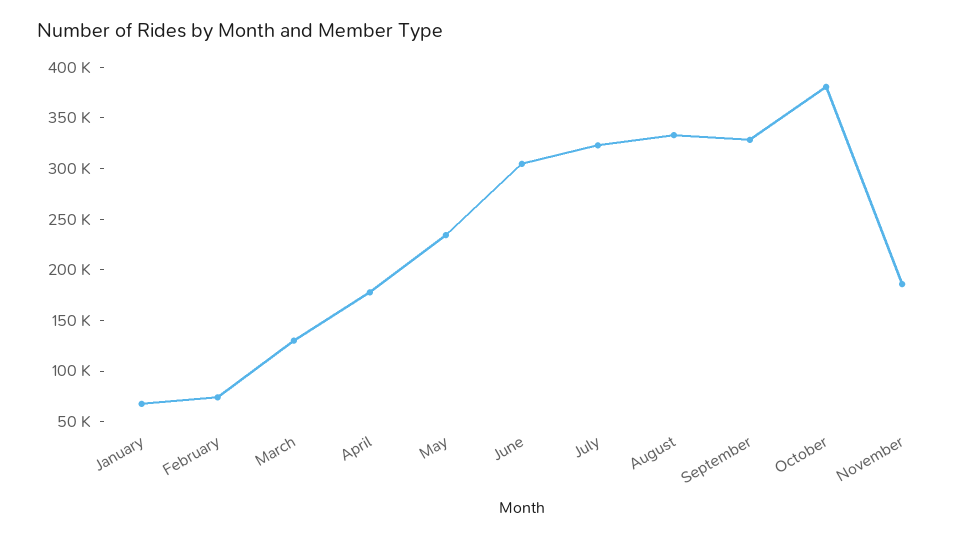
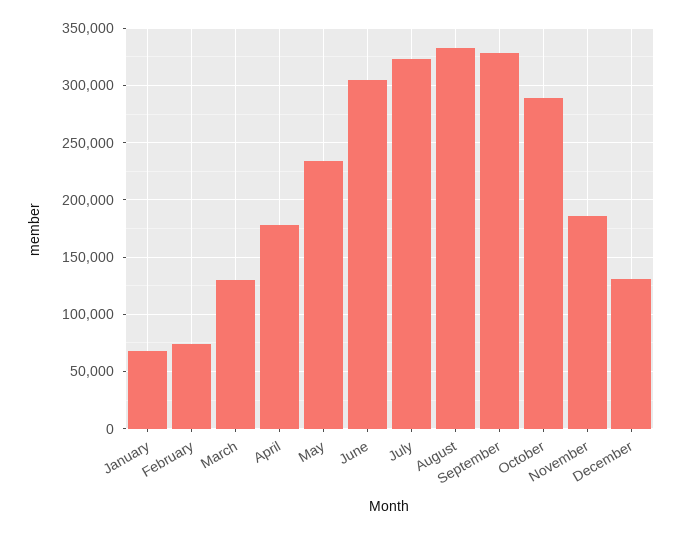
October: 380000 -> 290000
December: none -> 130000

